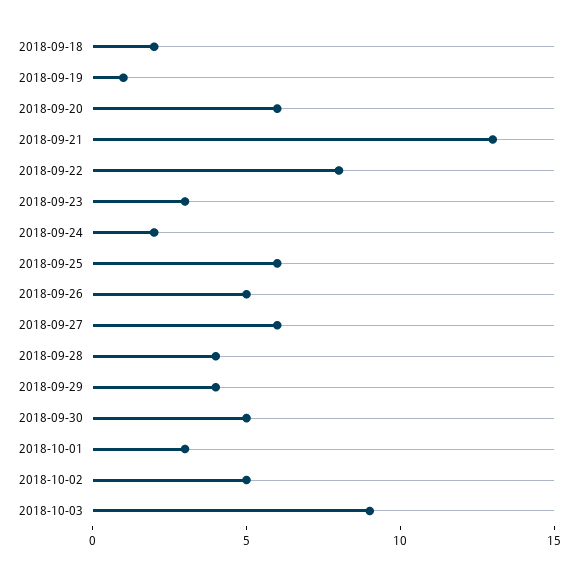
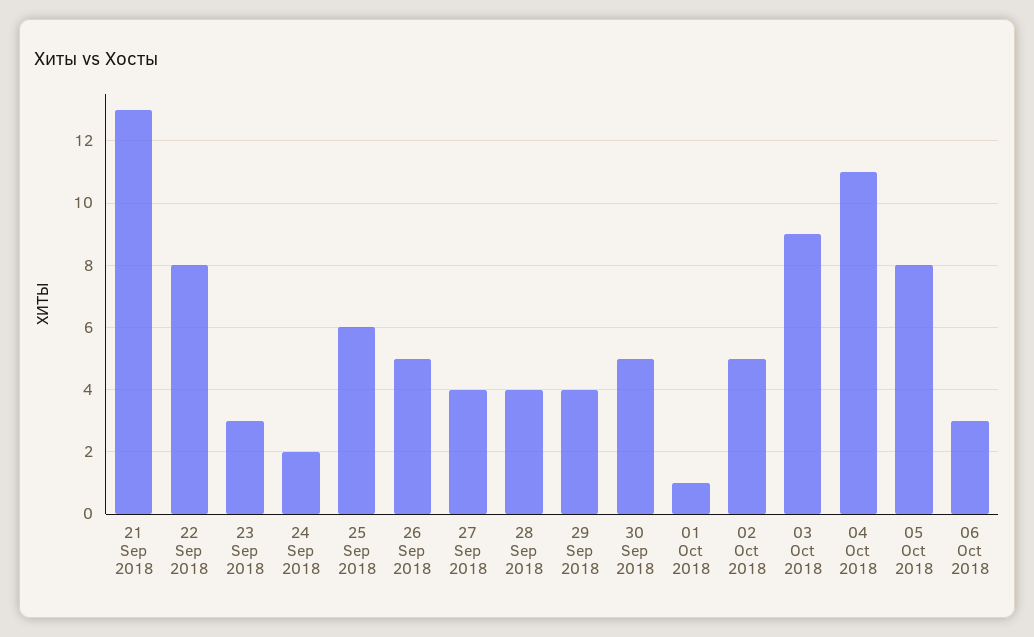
2018-09-18: 2 -> none
2018-09-19: 1 -> none
2018-09-20: 6 -> none
2018-09-27: 6 -> 4
2018-10-01: 3 -> 1
04 Oct 2018: none -> 11
05 Oct 2018: none -> 8
06 Oct 2018: none -> 3

